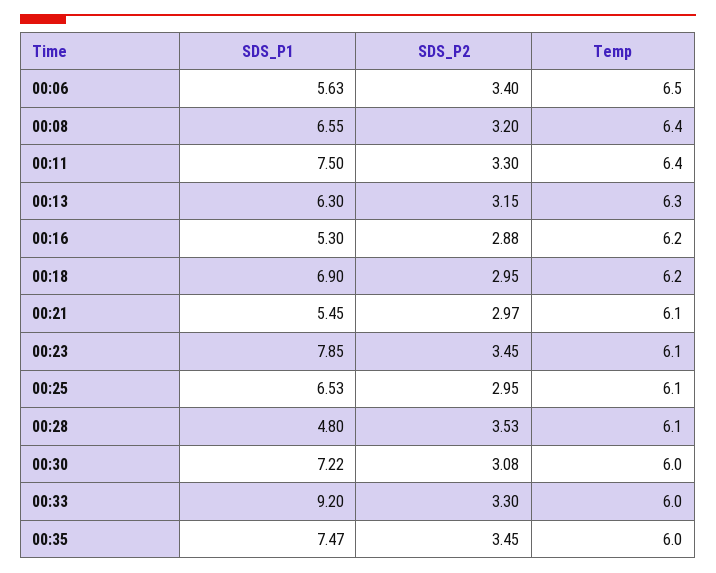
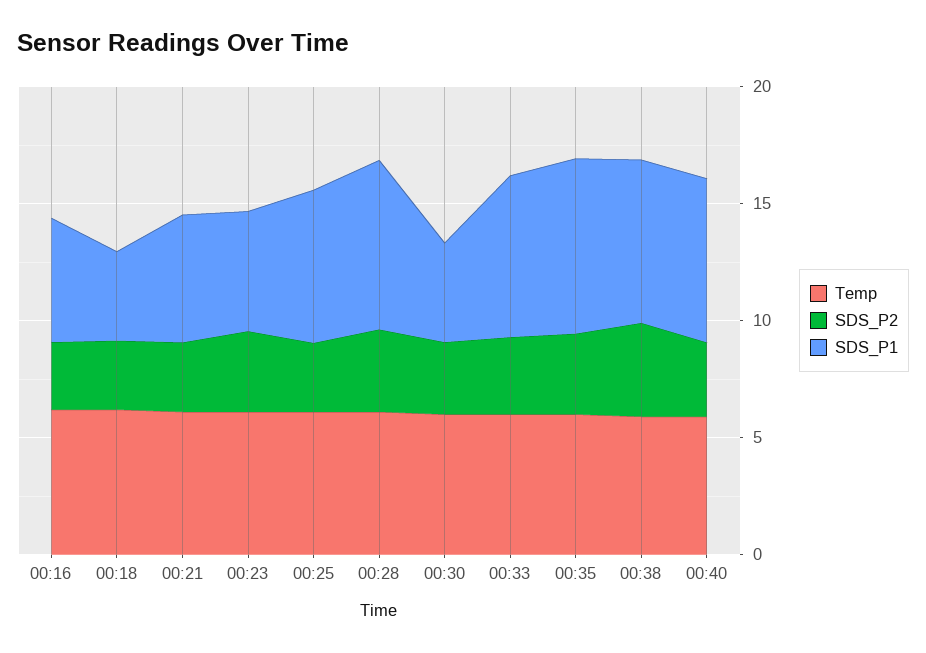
SDS_P1, 00:06: 5.63 -> none
SDS_P2, 00:06: 3.4 -> none
Temp, 00:06: 6.5 -> none
SDS_P1, 00:08: 6.55 -> none
SDS_P2, 00:08: 3.2 -> none
Temp, 00:08: 6.4 -> none
SDS_P1, 00:11: 7.5 -> none
SDS_P2, 00:11: 3.3 -> none
Temp, 00:11: 6.4 -> none
SDS_P1, 00:13: 6.3 -> none
SDS_P2, 00:13: 3.15 -> none
Temp, 00:13: 6.3 -> none
SDS_P1, 00:18: 6.9 -> 4
SDS_P1, 00:23: 7.85 -> 5
SDS_P1, 00:28: 4.8 -> 7
SDS_P1, 00:30: 7.22 -> 4
SDS_P1, 00:33: 9.2 -> 7
Temp, 00:38: none -> 6
SDS_P2, 00:38: none -> 4
SDS_P1, 00:38: none -> 7
Temp, 00:40: none -> 6
SDS_P2, 00:40: none -> 3
SDS_P1, 00:40: none -> 7

